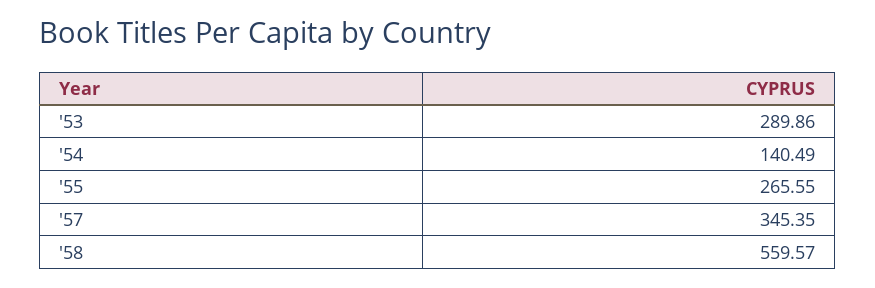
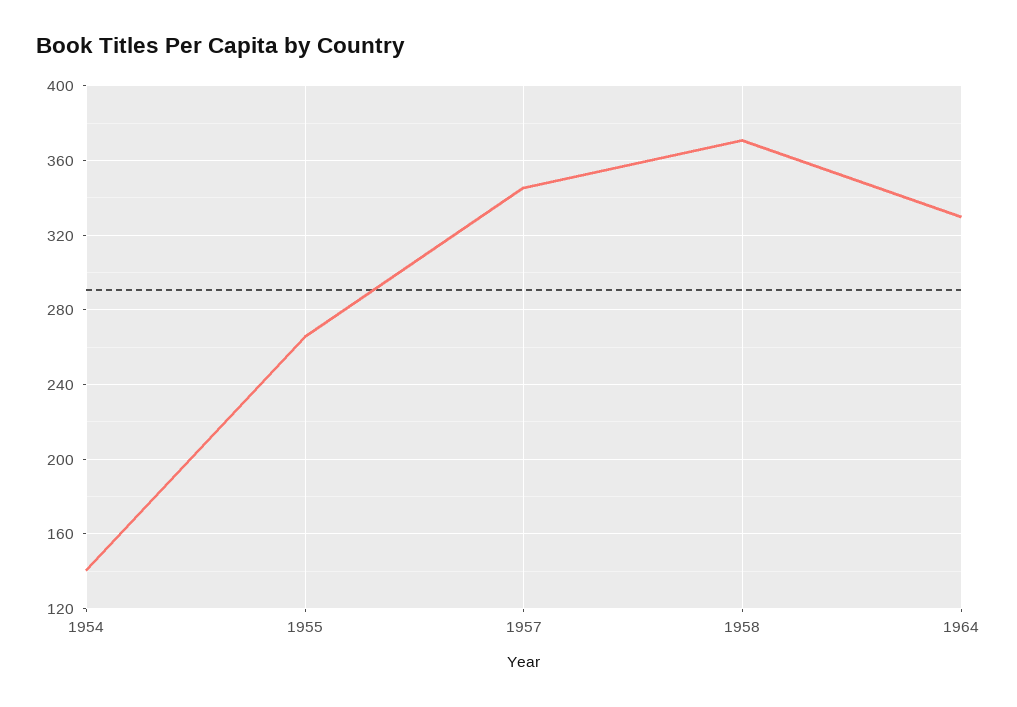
'53: 289.86 -> none
'58: 559.57 -> 370
1964: none -> 330

